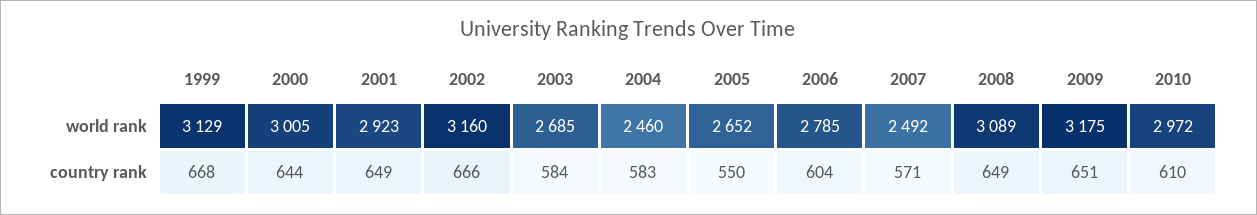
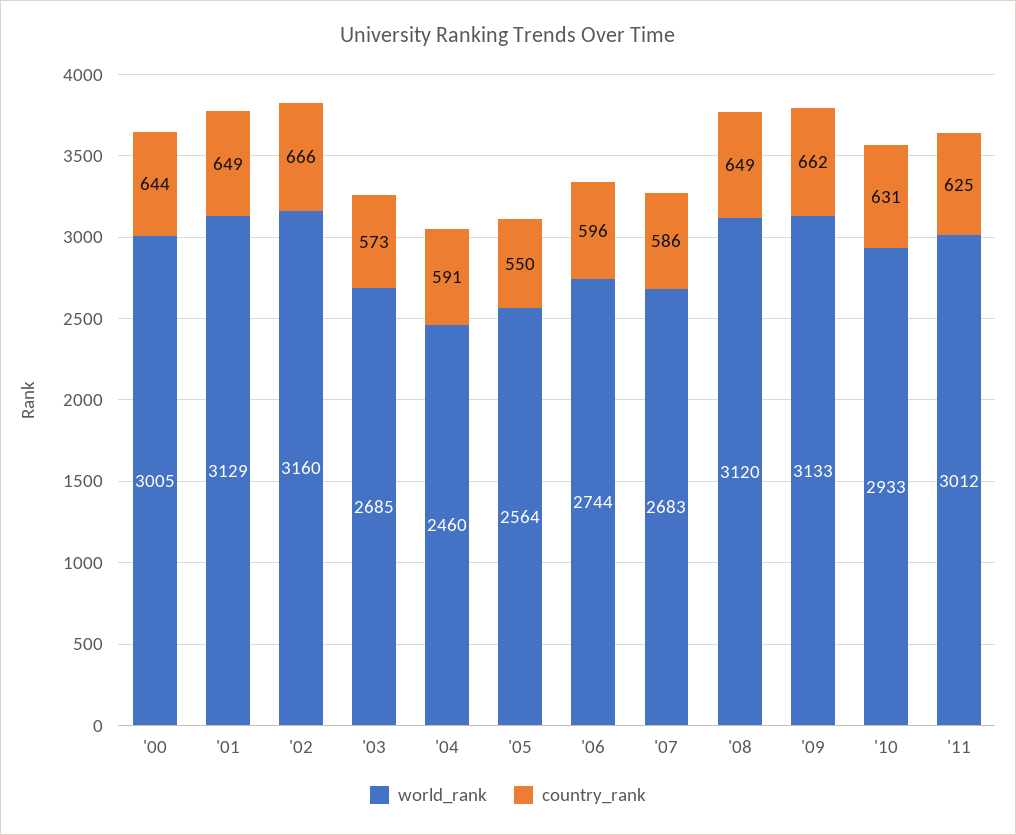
world rank, 1999: 3129 -> none
world rank, 2001: 2923 -> 3129
world rank, 2005: 2652 -> 2564
world rank, 2006: 2785 -> 2744
world rank, 2007: 2492 -> 2683
world rank, 2008: 3089 -> 3120
world rank, 2009: 3175 -> 3133
world rank, 2010: 2972 -> 2933
country rank, 1999: 668 -> none
country rank, 2003: 584 -> 573
country rank, 2004: 583 -> 591
country rank, 2006: 604 -> 596
country rank, 2007: 571 -> 586
country rank, 2009: 651 -> 662
country rank, 2010: 610 -> 631
world rank, '11: none -> 3012
country rank, '11: none -> 625

